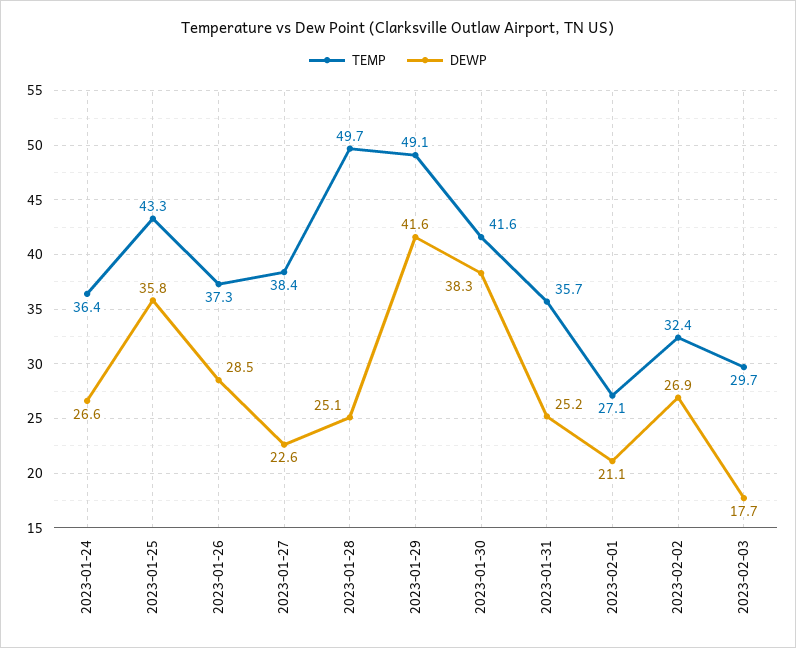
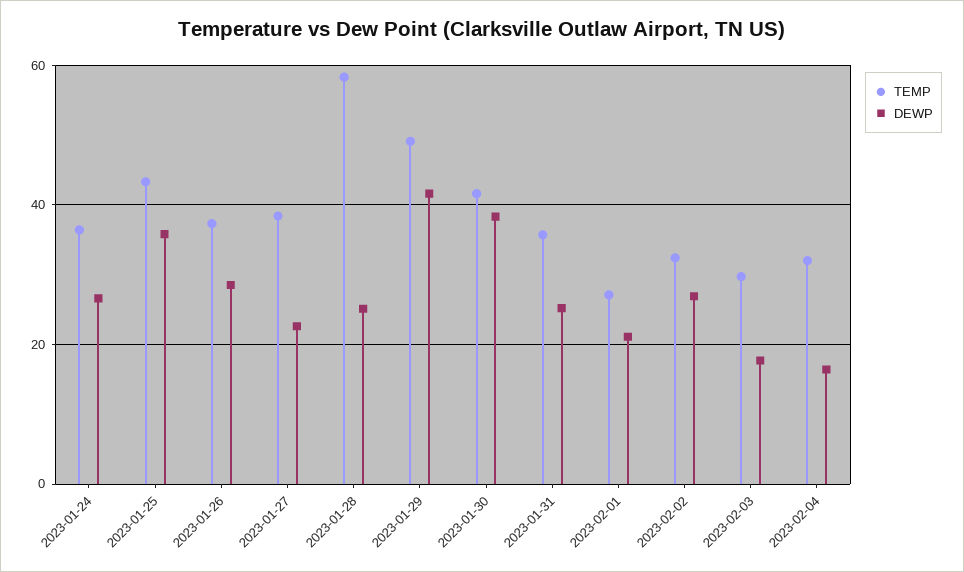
TEMP, 2023-01-28: 49.7 -> 58
TEMP, 2023-02-04: none -> 32
DEWP, 2023-02-04: none -> 16

